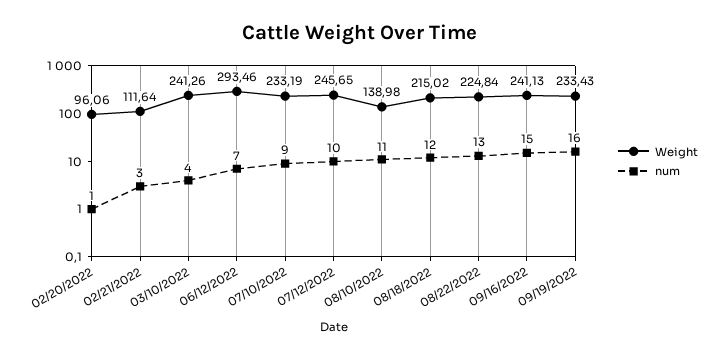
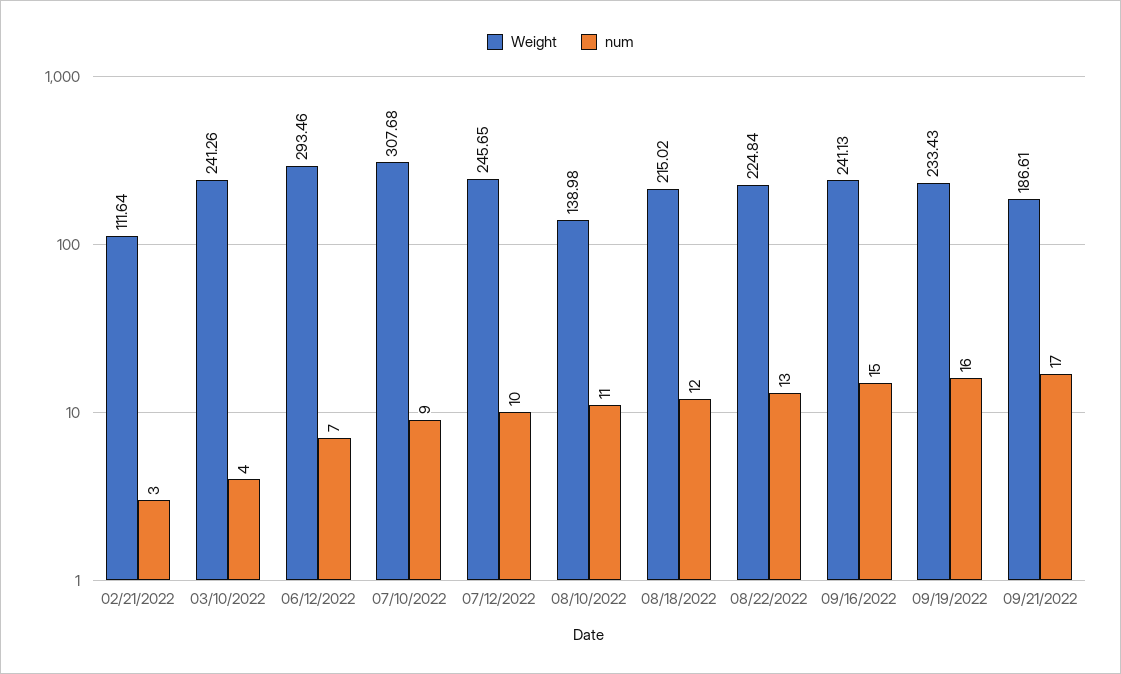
Weight, 02/20/2022: 96.06 -> none
num, 02/20/2022: 1 -> none
Weight, 07/10/2022: 233.19 -> 307.68
Weight, 09/21/2022: none -> 186.61
num, 09/21/2022: none -> 17

